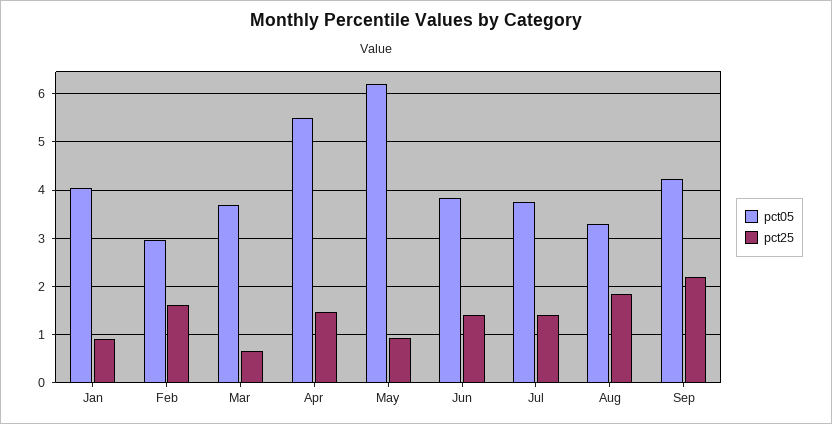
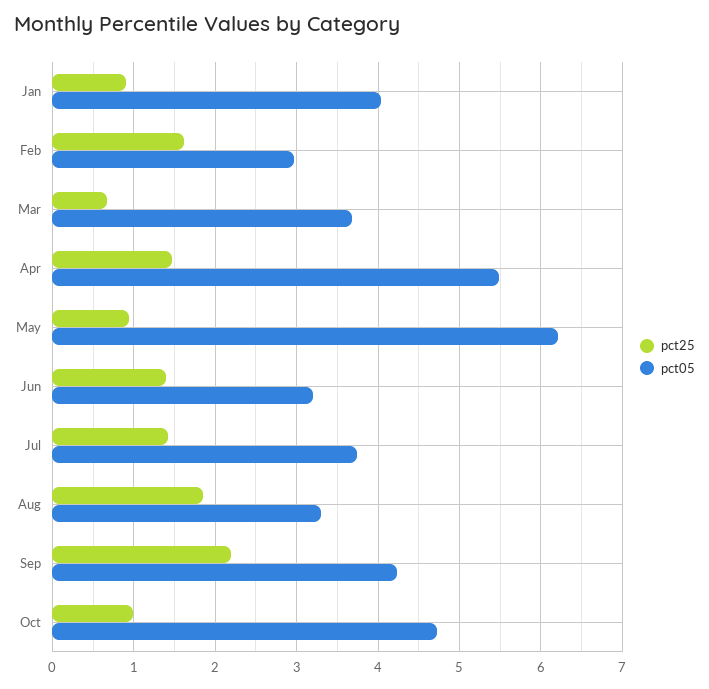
pct05, Jun: 3.8 -> 3.2
pct25, Oct: none -> 1
pct05, Oct: none -> 4.7

